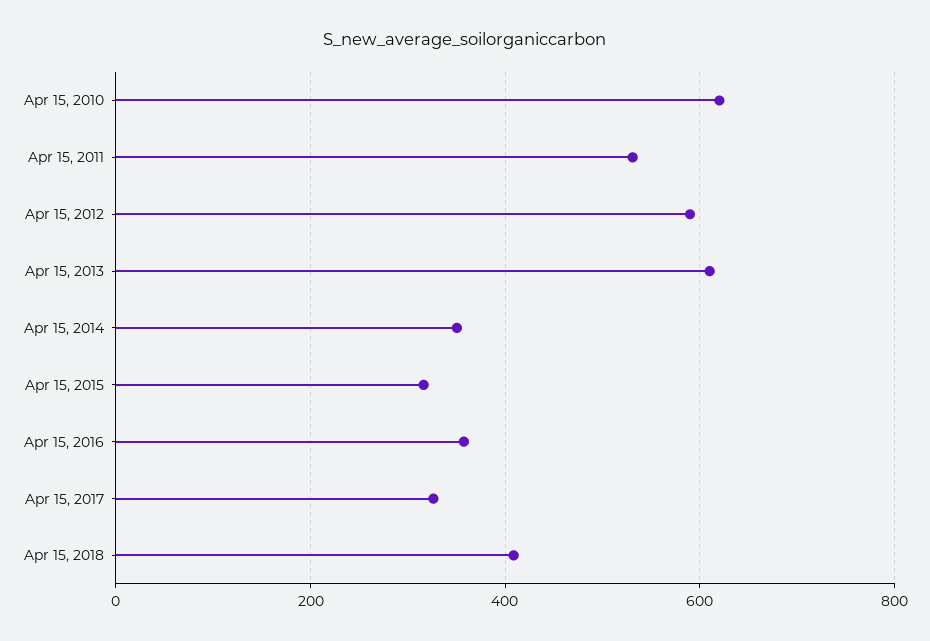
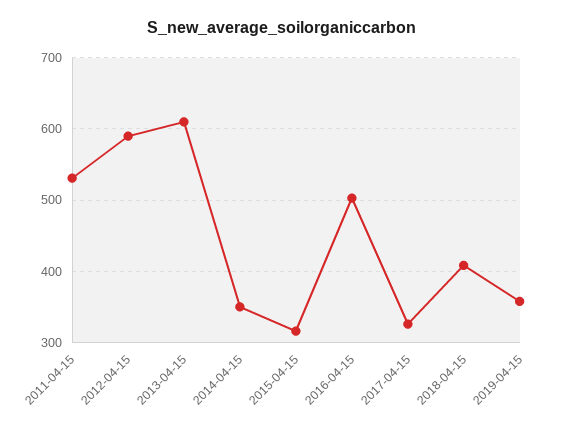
Apr 15, 2010: 620 -> none
Apr 15, 2016: 360 -> 500
2019-04-15: none -> 360

